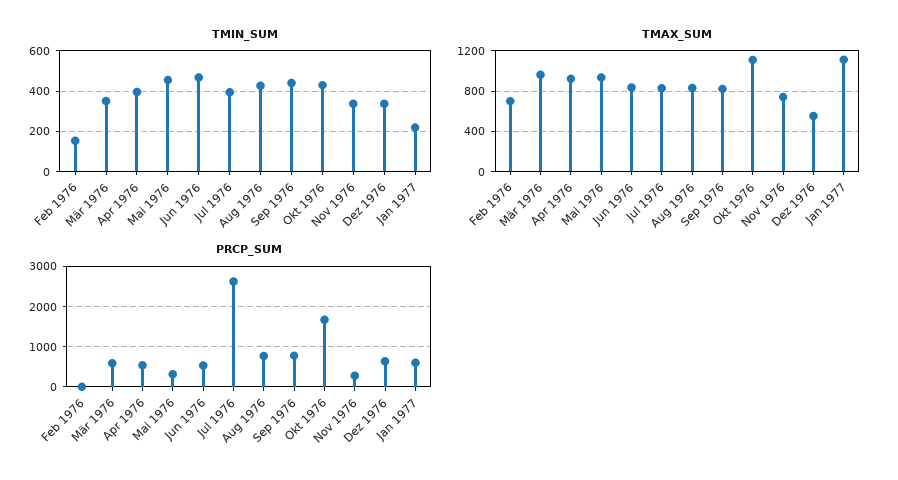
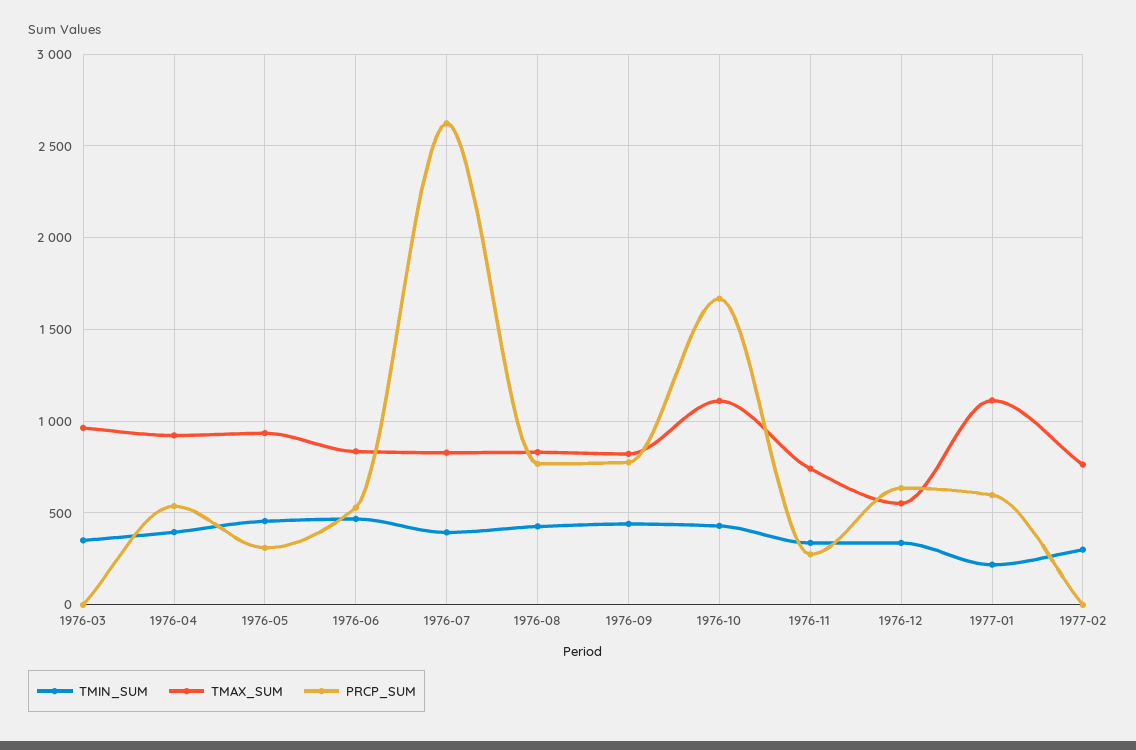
TMIN_SUM, Feb 1976: 150 -> none
TMAX_SUM, Feb 1976: 700 -> none
PRCP_SUM, Feb 1976: 0 -> none
PRCP_SUM, Mär 1976: 600 -> 0
TMIN_SUM, 1977-02: none -> 300
TMAX_SUM, 1977-02: none -> 750
PRCP_SUM, 1977-02: none -> 0

